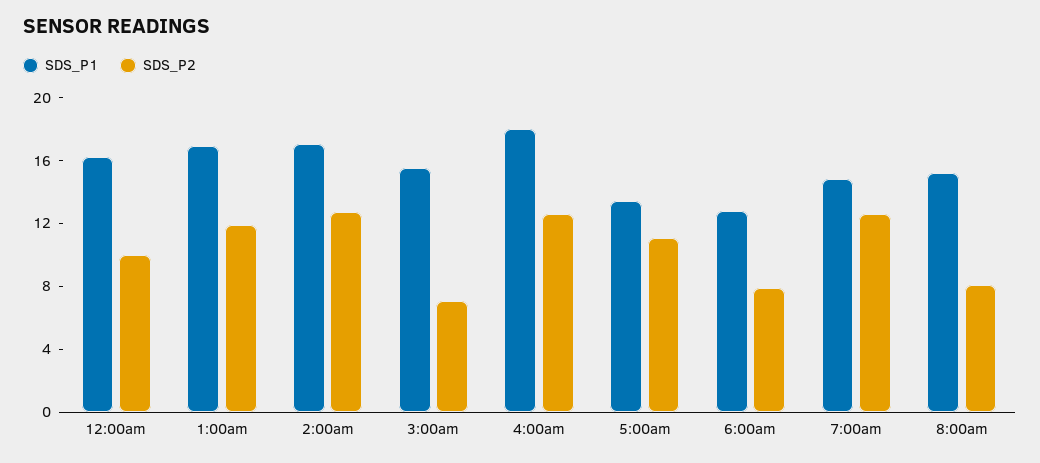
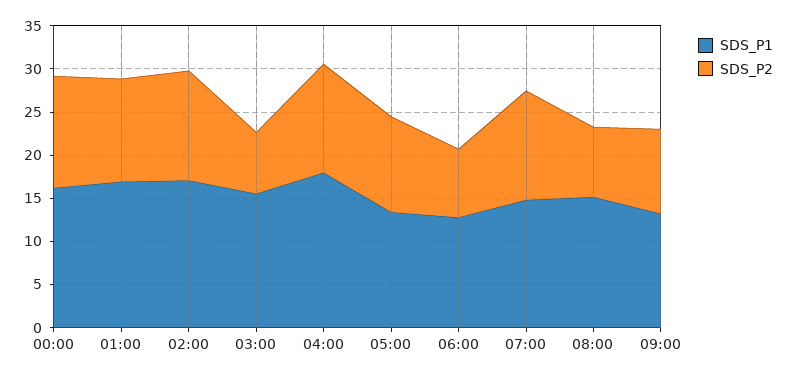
SDS_P2, 12:00am: 10 -> 13
SDS_P1, 09:00: none -> 13
SDS_P2, 09:00: none -> 10

